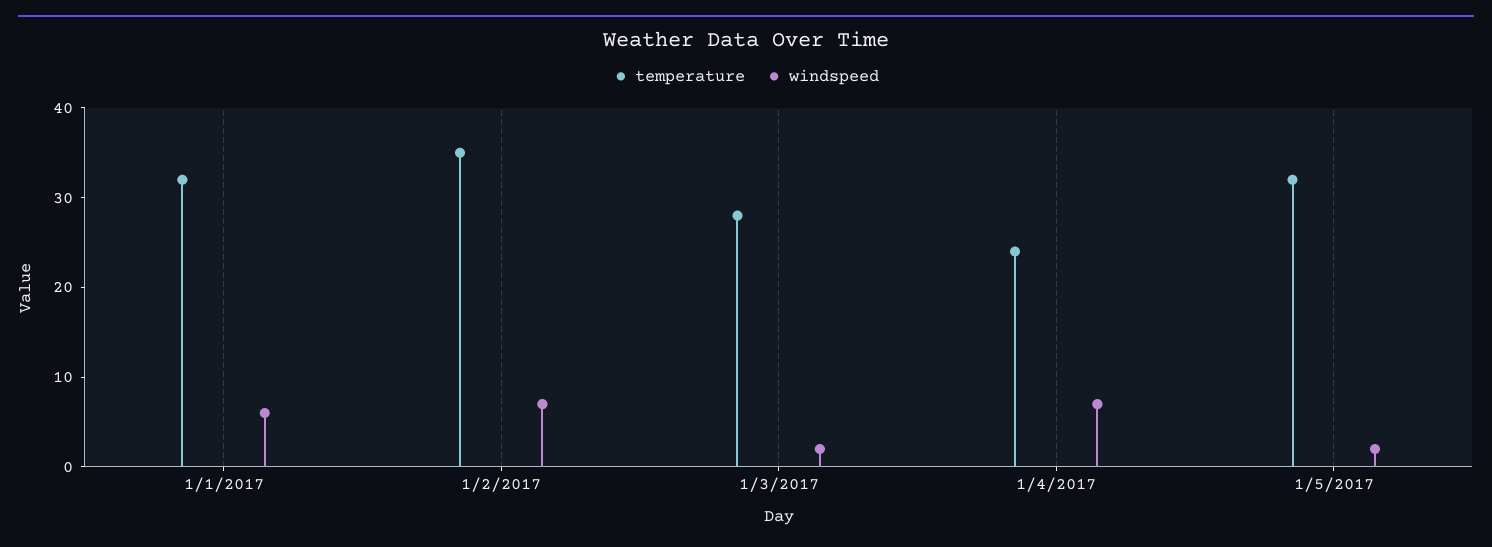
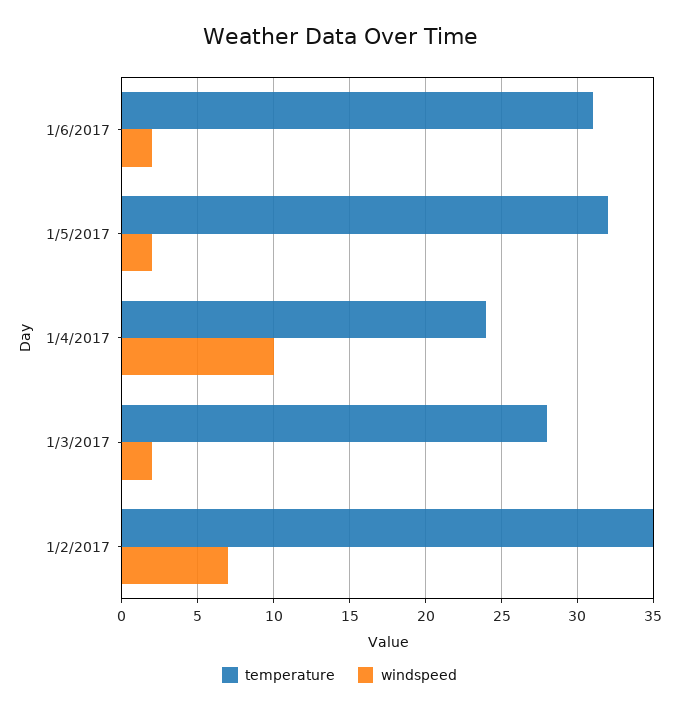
temperature, 1/1/2017: 32 -> none
windspeed, 1/1/2017: 6 -> none
windspeed, 1/4/2017: 7 -> 10
temperature, 1/6/2017: none -> 31
windspeed, 1/6/2017: none -> 2

